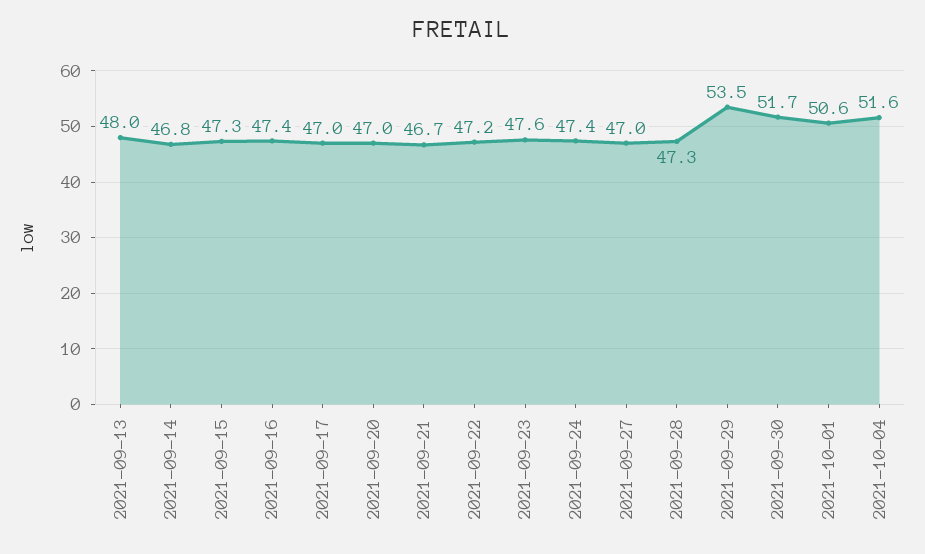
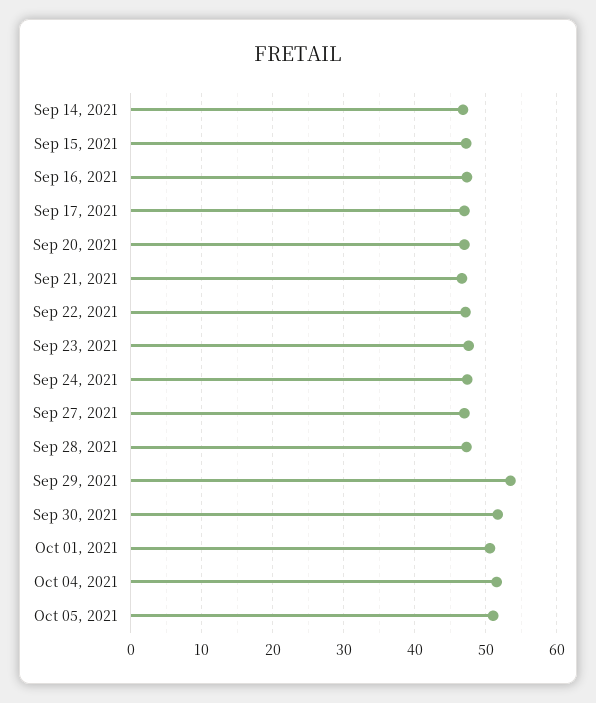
2021-09-13: 48 -> none
Oct 05, 2021: none -> 51

